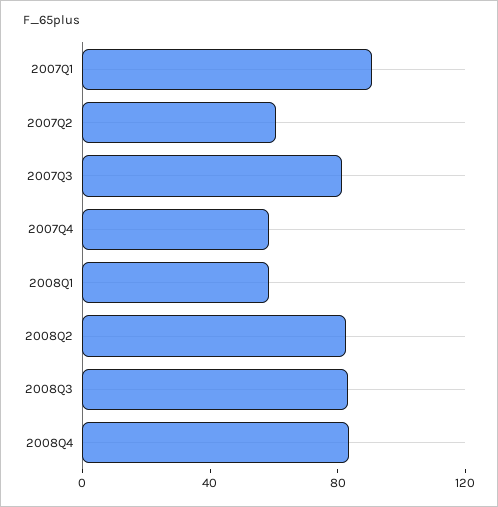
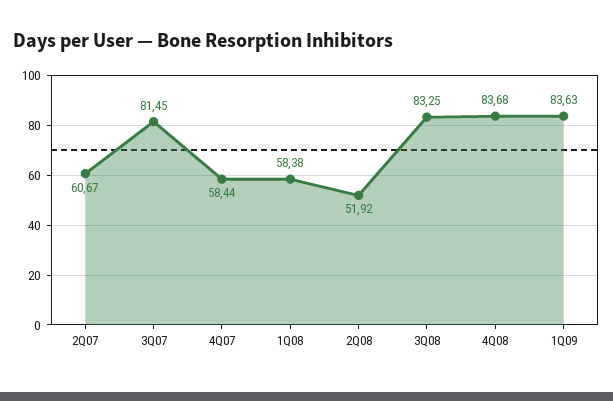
2007Q1: 90 -> none
2008Q2: 80 -> 51.92
1Q09: none -> 83.63

